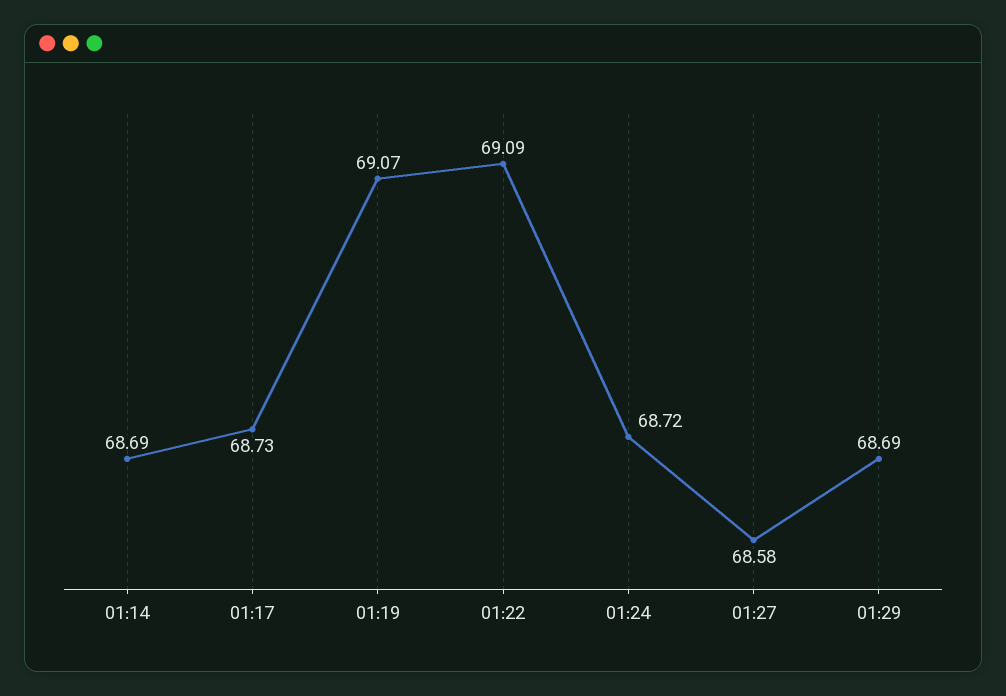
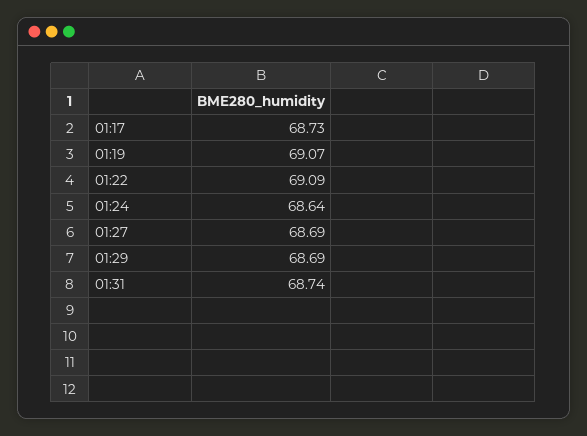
01:14: 68.69 -> none
01:24: 68.72 -> 68.64
01:27: 68.58 -> 68.69
01:31: none -> 68.74

